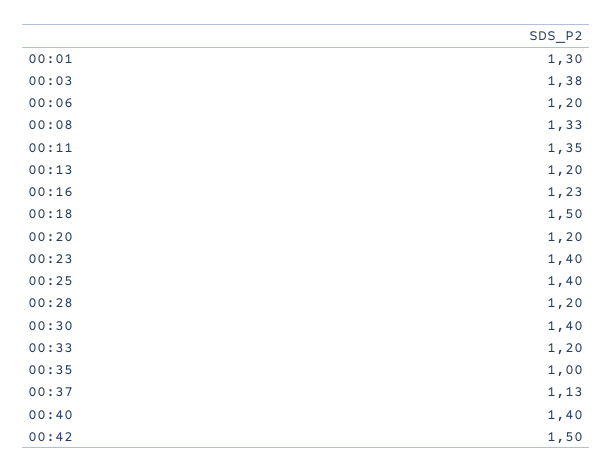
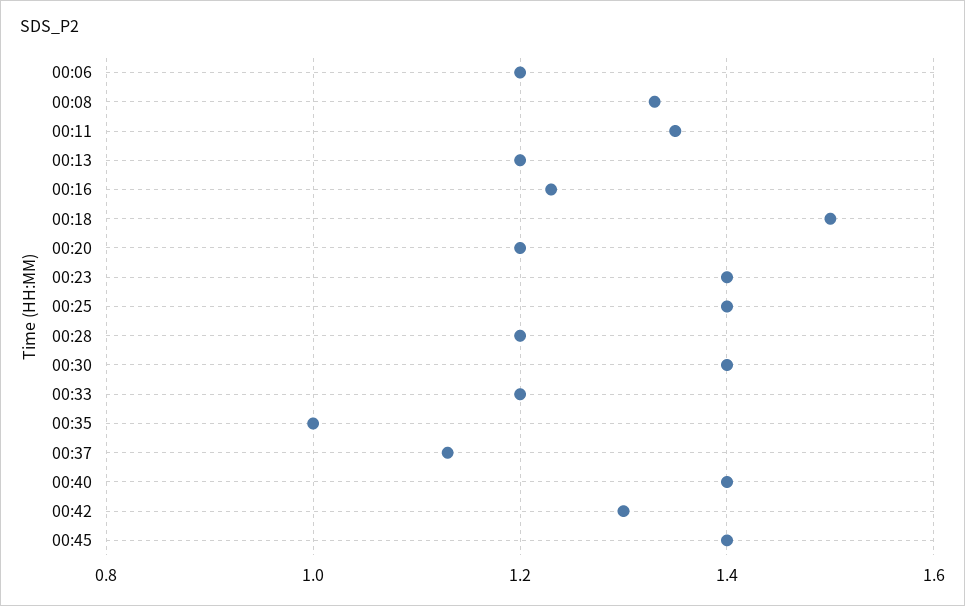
00:01: 1.3 -> none
00:03: 1.38 -> none
00:42: 1.5 -> 1.3
00:45: none -> 1.4

